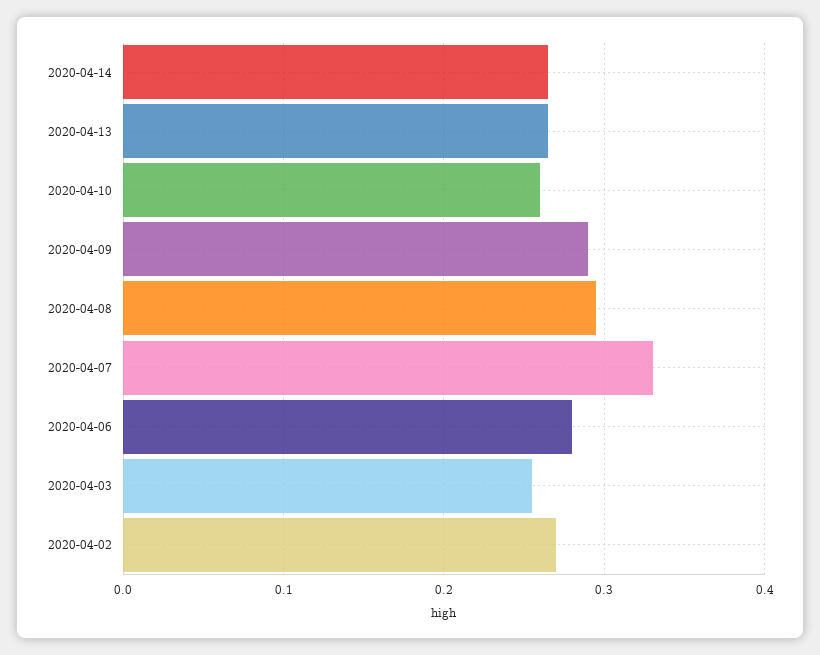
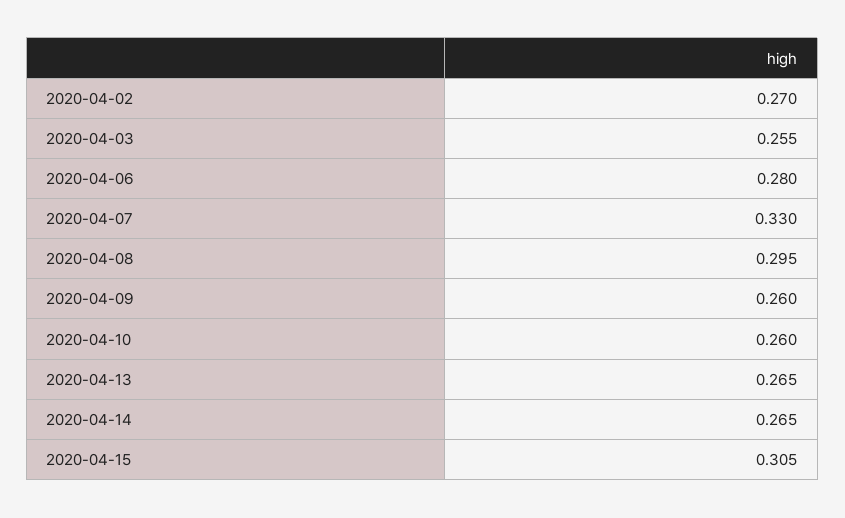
2020-04-09: 0.29 -> 0.26
2020-04-15: none -> 0.305

